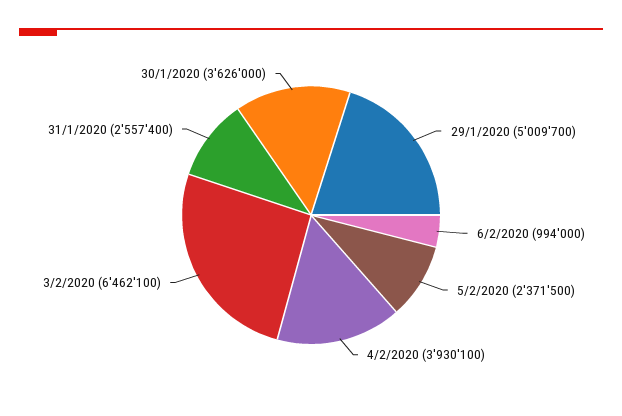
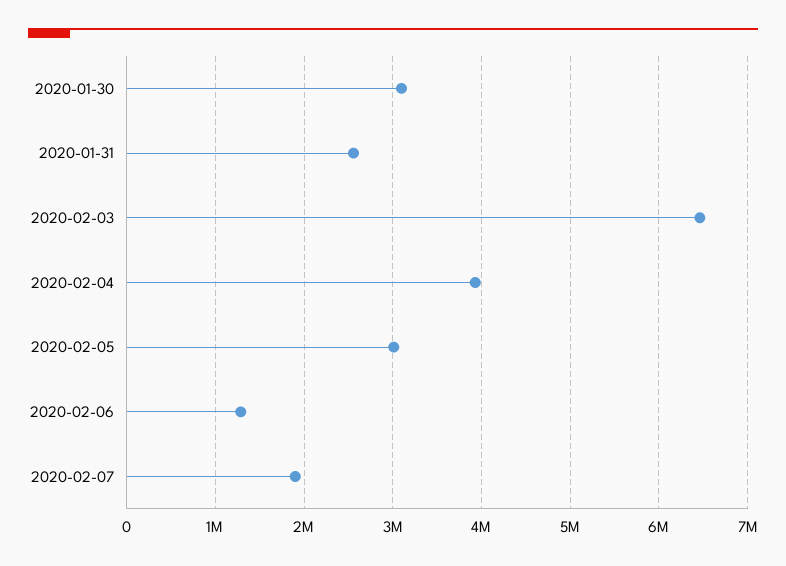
29/1/2020: 5009700 -> none
6/2/2020: 994000 -> 1300000
5/2/2020: 2371500 -> 3000000
30/1/2020: 3626000 -> 3100000
2020-02-07: none -> 1900000

